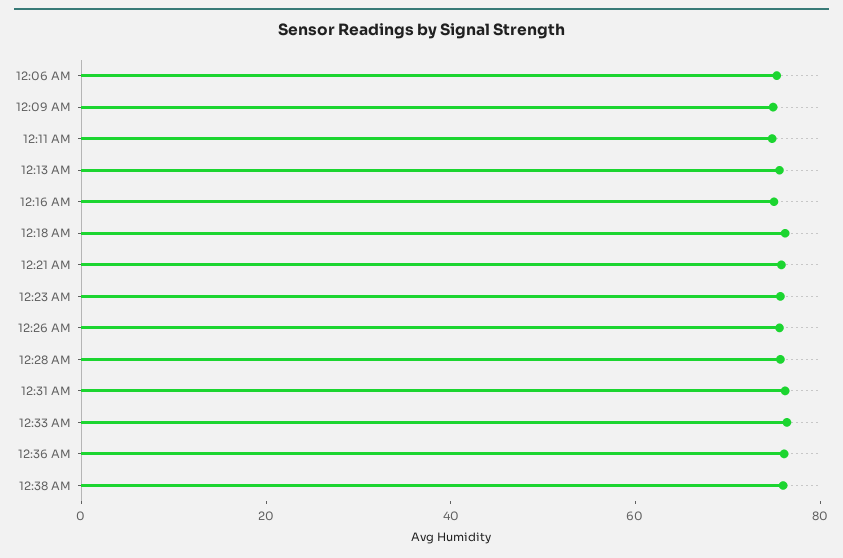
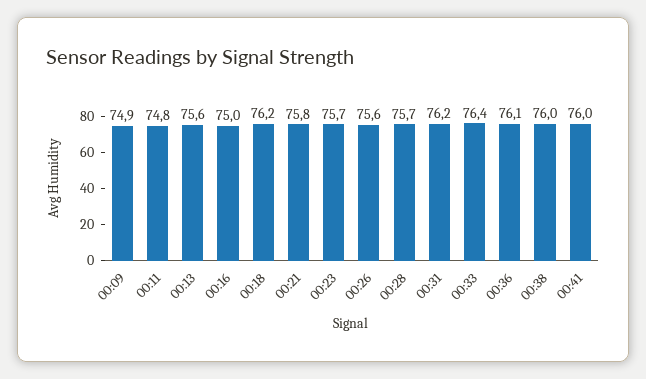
12:06 AM: 75 -> none
00:41: none -> 76

